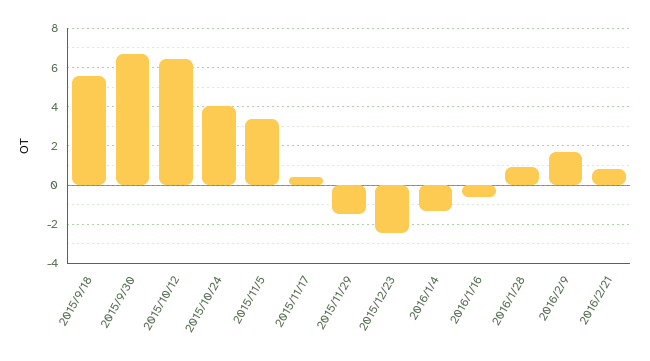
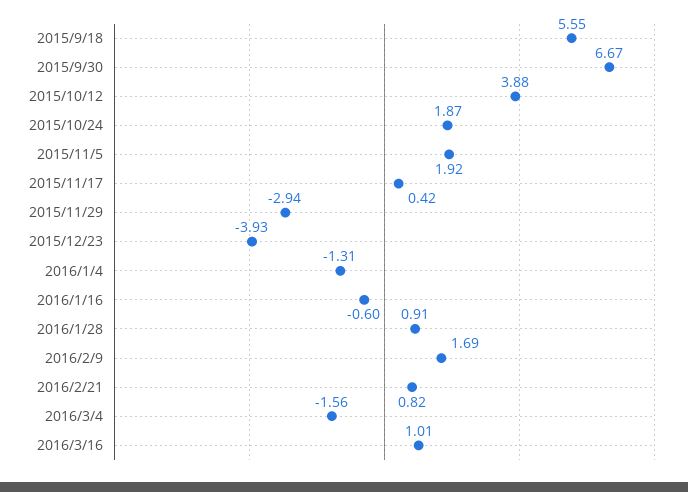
2015/10/12: 6.5 -> 3.88
2015/10/24: 4 -> 1.87
2015/11/5: 3.5 -> 1.92
2015/11/29: -1.5 -> -2.94
2015/12/23: -2.5 -> -3.93
2016/3/4: none -> -1.56
2016/3/16: none -> 1.01

